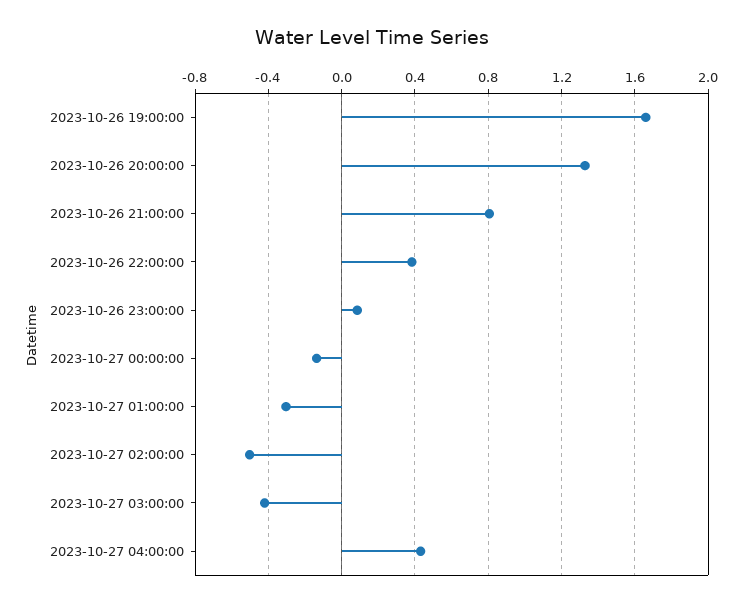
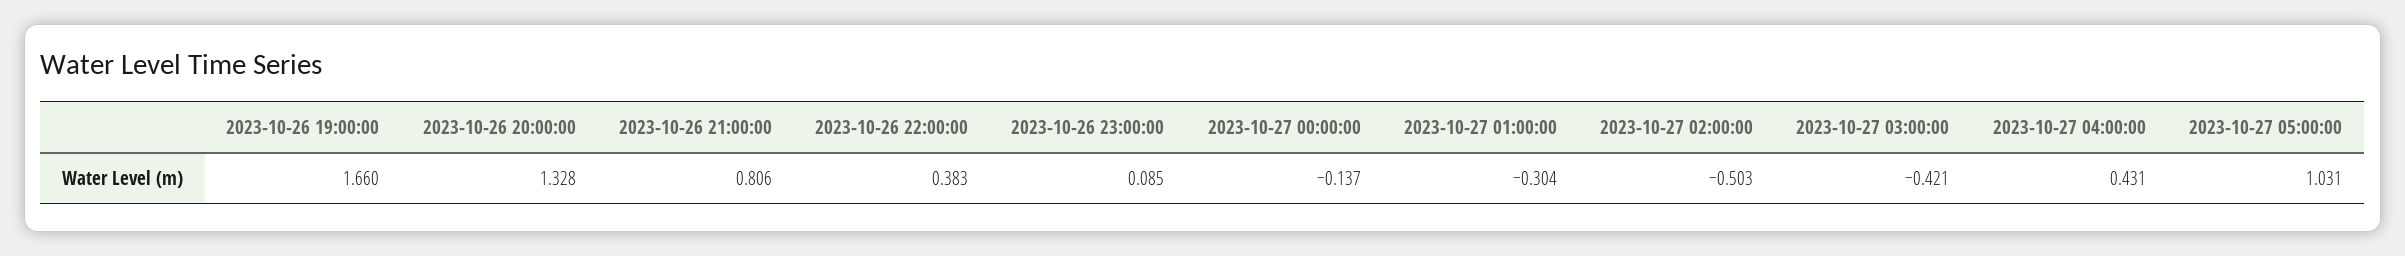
2023-10-27 05:00:00: none -> 1.031

